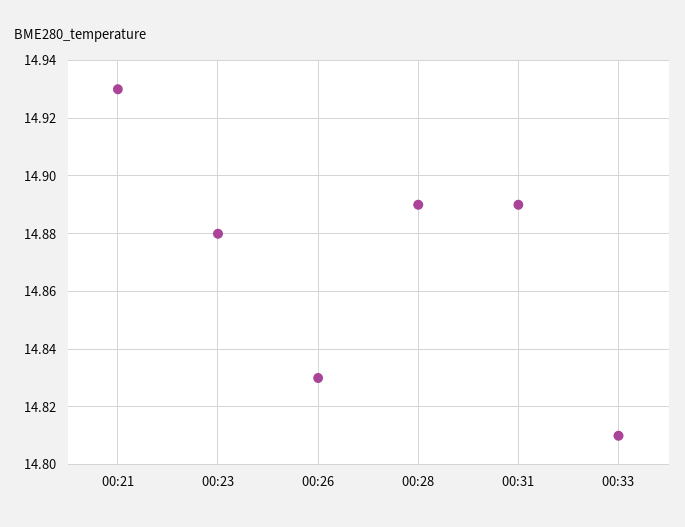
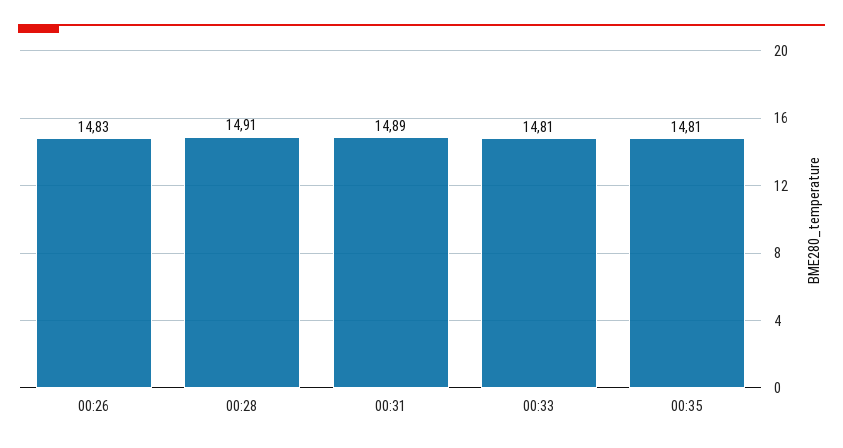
00:21: 14.93 -> none
00:23: 14.88 -> none
00:28: 14.89 -> 14.91
00:35: none -> 14.81

